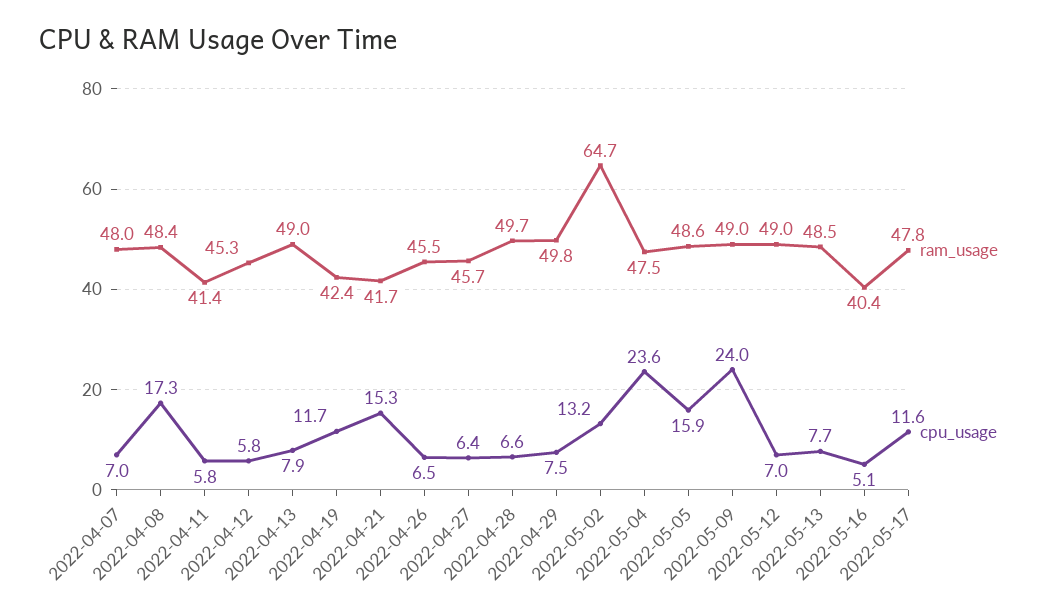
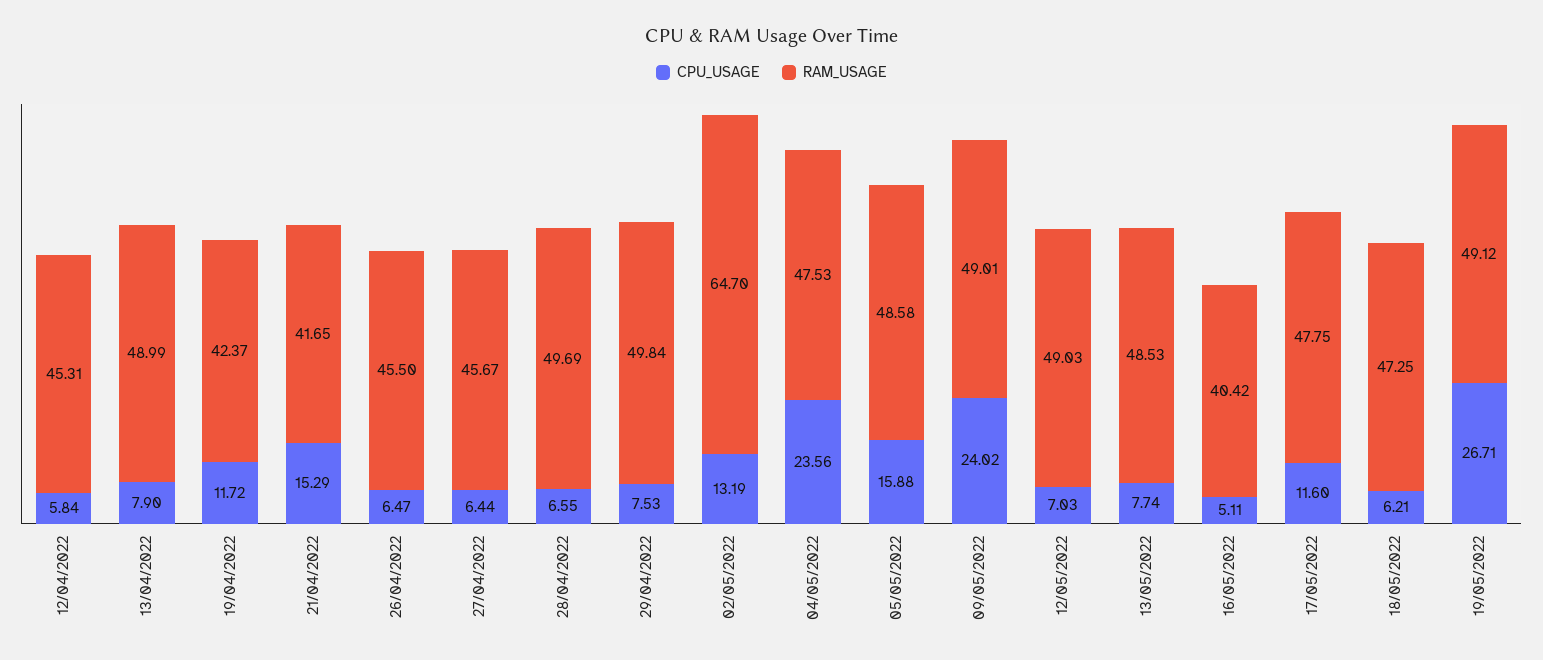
ram_usage, 2022-04-07: 48 -> none
cpu_usage, 2022-04-07: 7 -> none
ram_usage, 2022-04-08: 48.4 -> none
cpu_usage, 2022-04-08: 17.3 -> none
ram_usage, 2022-04-11: 41.4 -> none
cpu_usage, 2022-04-11: 5.8 -> none
cpu_usage, 18/05/2022: none -> 6.21
ram_usage, 18/05/2022: none -> 47.25
cpu_usage, 19/05/2022: none -> 26.71
ram_usage, 19/05/2022: none -> 49.12

